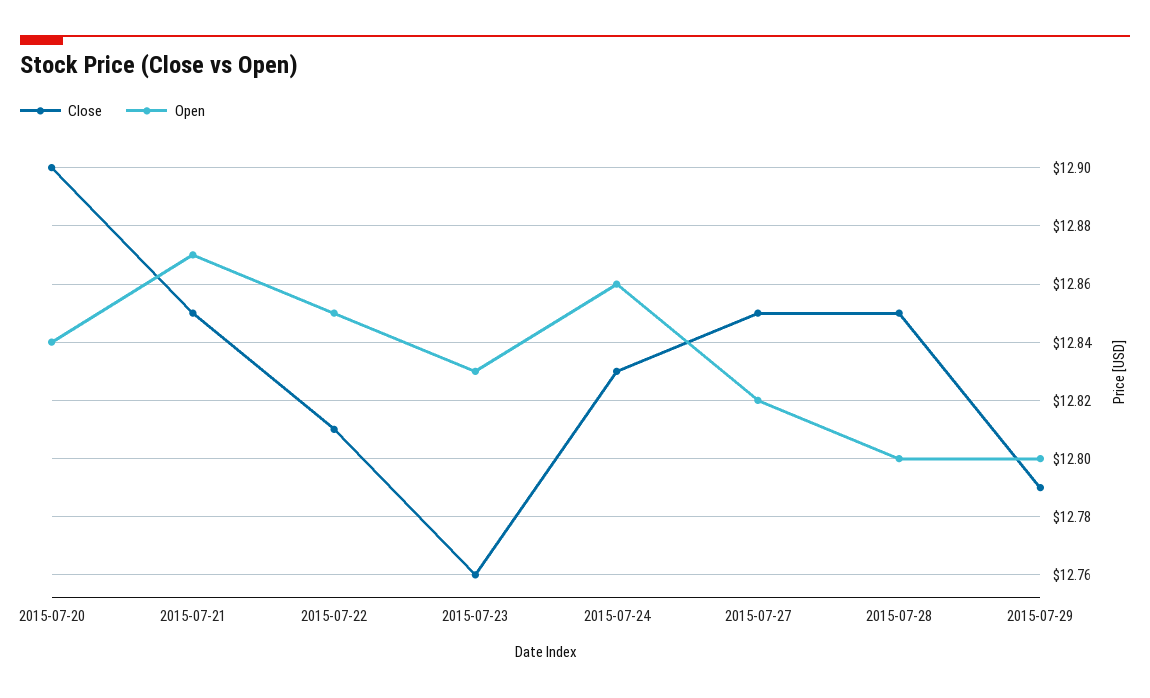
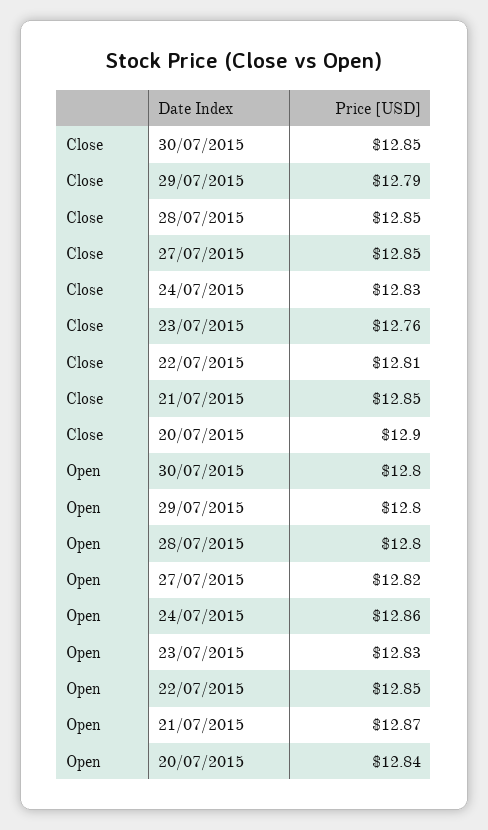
Close, 30/07/2015: none -> 12.85
Open, 30/07/2015: none -> 12.8

